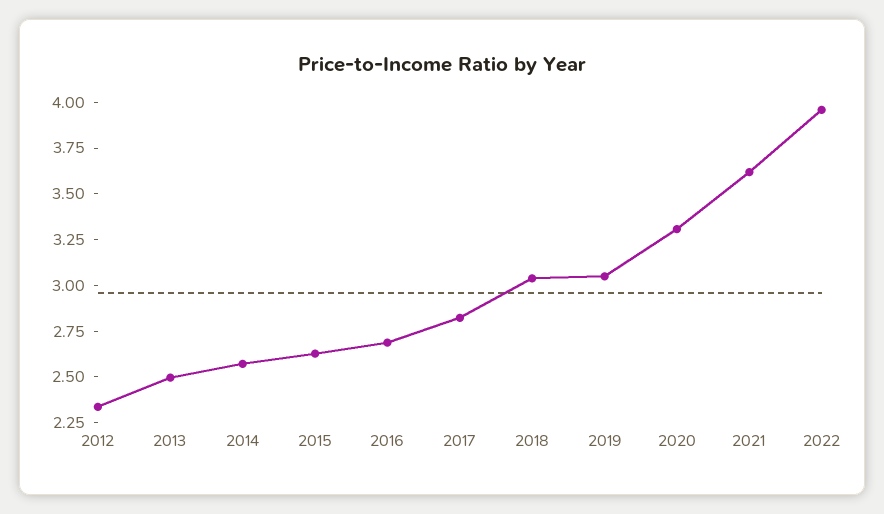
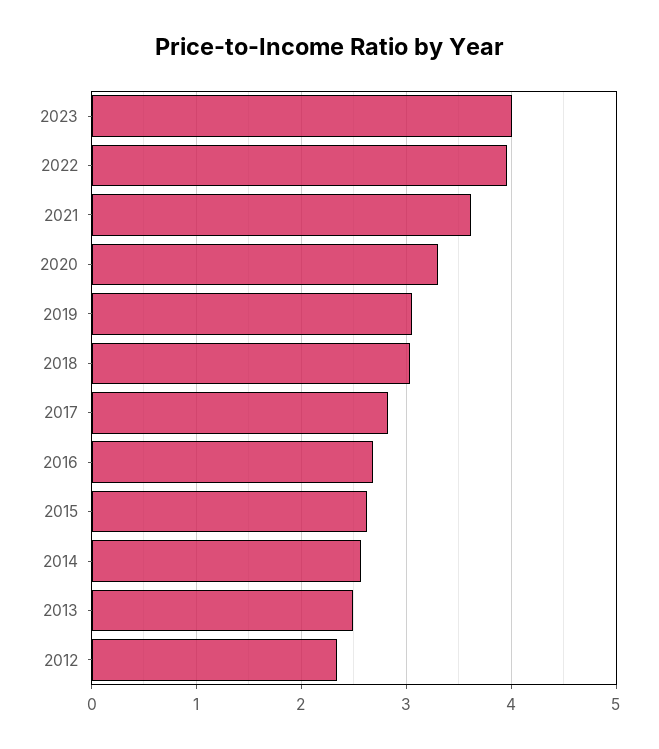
2023: none -> 4

